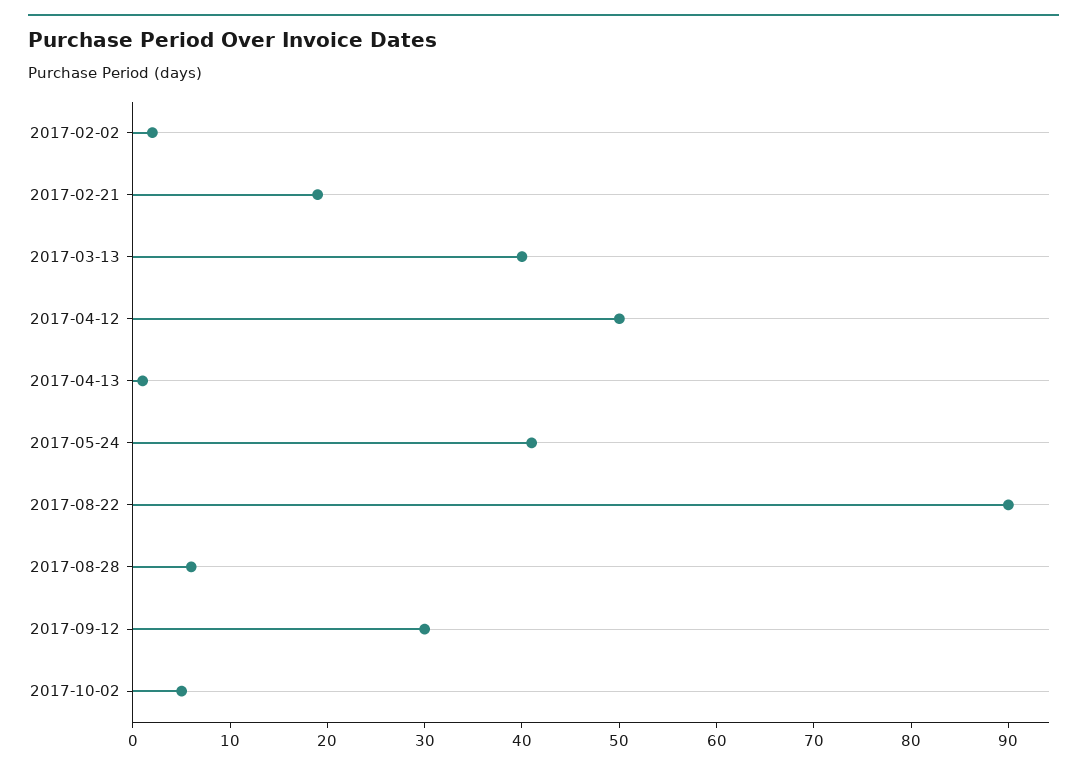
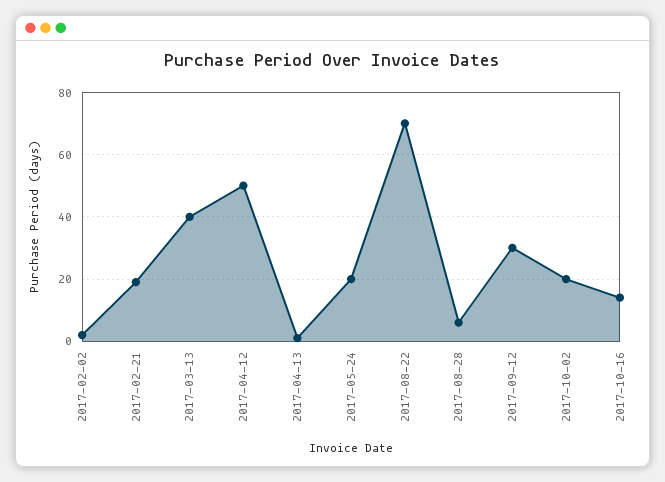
2017-05-24: 41 -> 20
2017-08-22: 90 -> 70
2017-10-02: 5 -> 20
2017-10-16: none -> 15

